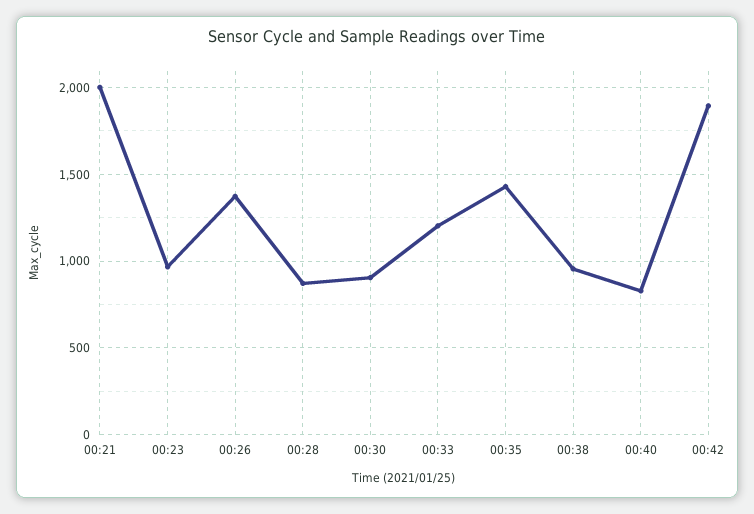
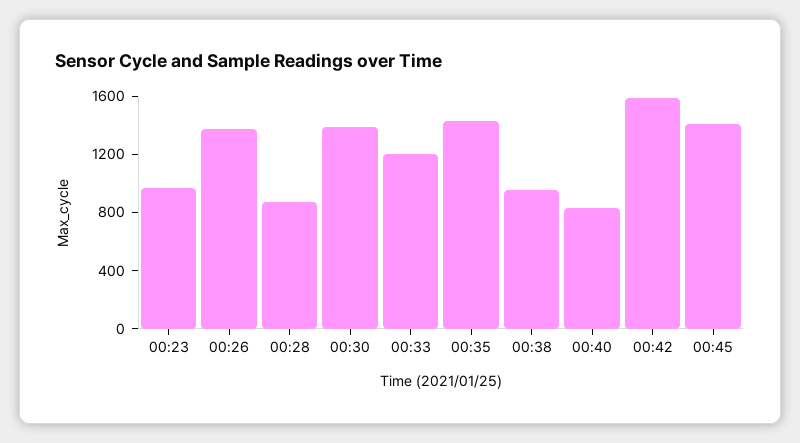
00:21: 2000 -> none
00:30: 900 -> 1400
00:42: 1900 -> 1600
00:45: none -> 1400

